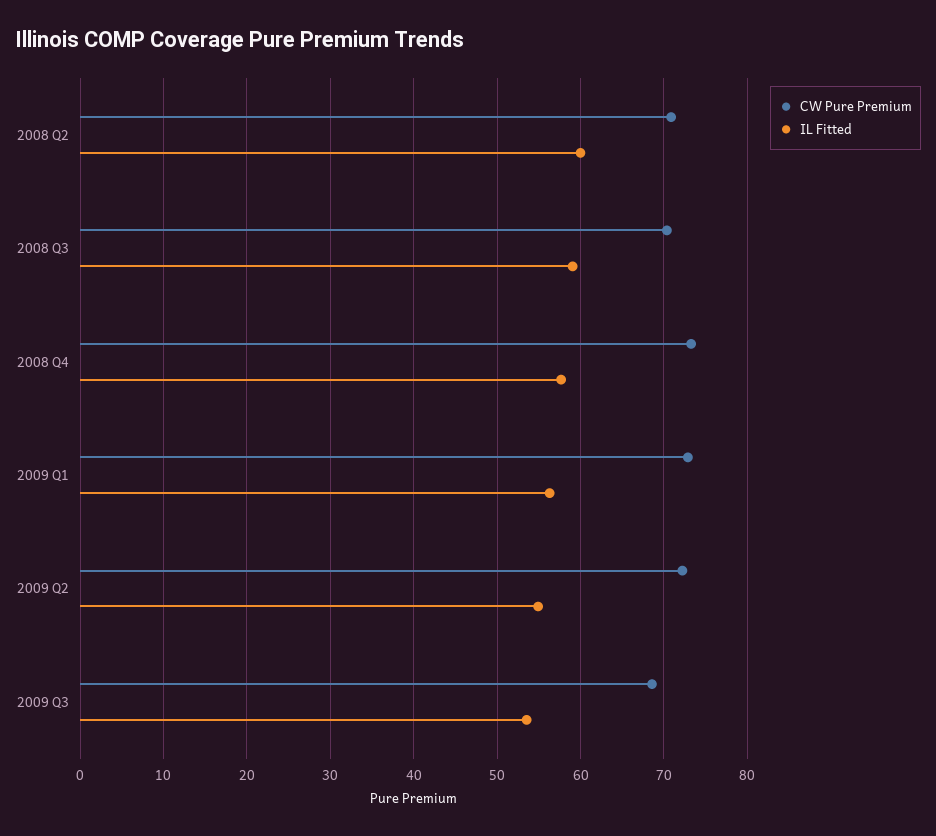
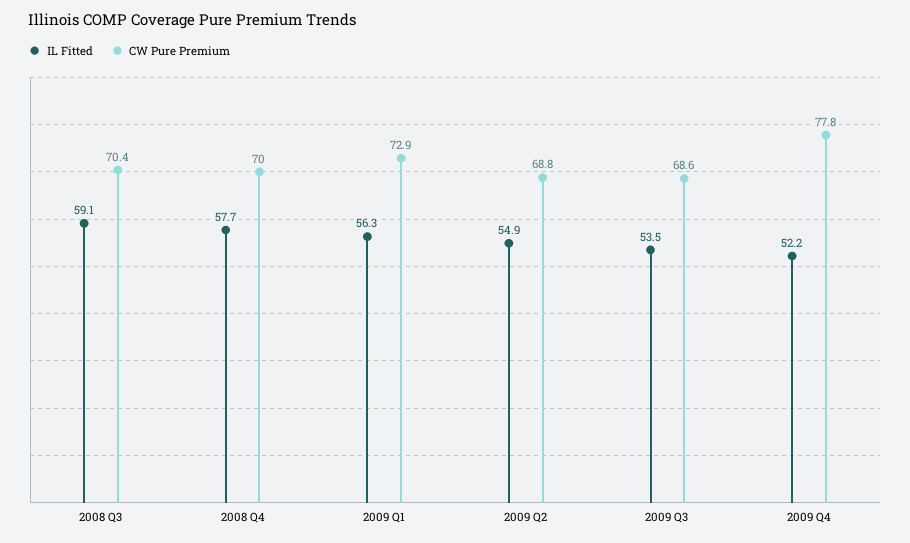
CW Pure Premium, 2008 Q2: 71 -> none
IL Fitted, 2008 Q2: 60 -> none
CW Pure Premium, 2008 Q4: 73 -> 70
CW Pure Premium, 2009 Q2: 72 -> 68.8
IL Fitted, 2009 Q4: none -> 52.2
CW Pure Premium, 2009 Q4: none -> 77.8

